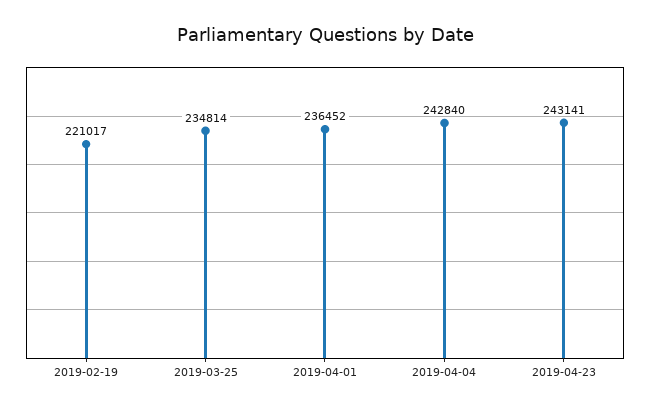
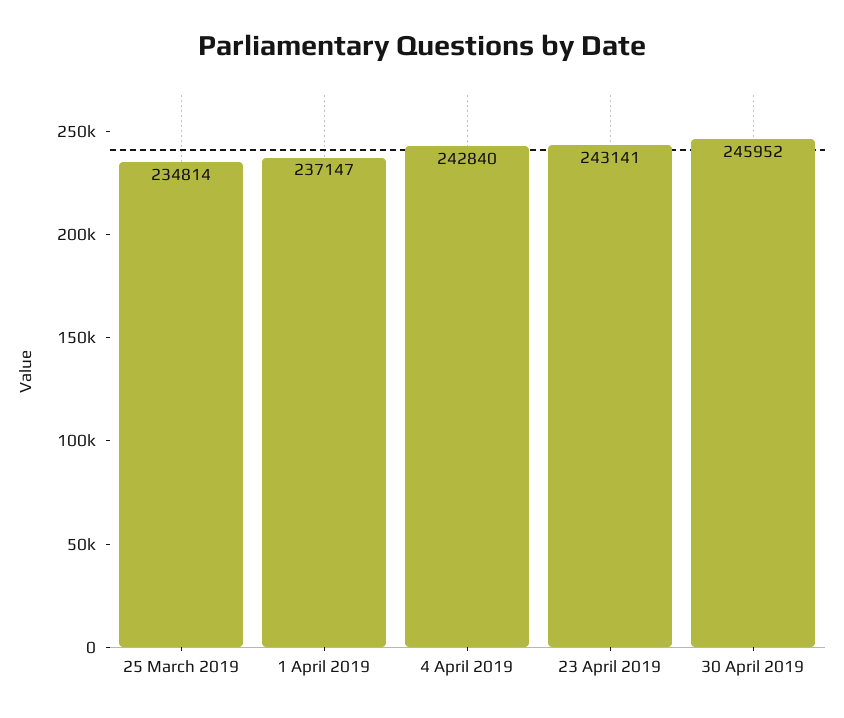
2019-02-19: 221017 -> none
2019-04-01: 236452 -> 237147
30 April 2019: none -> 245952

